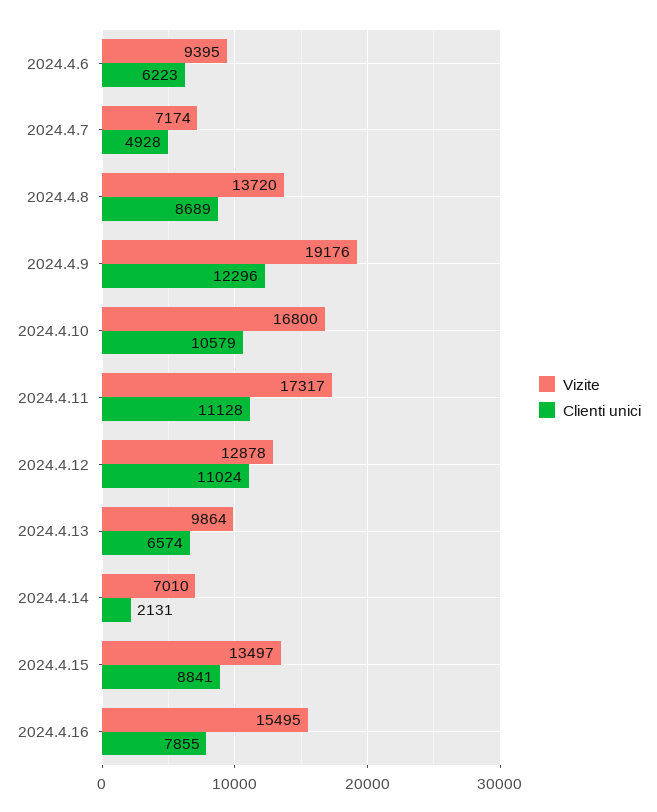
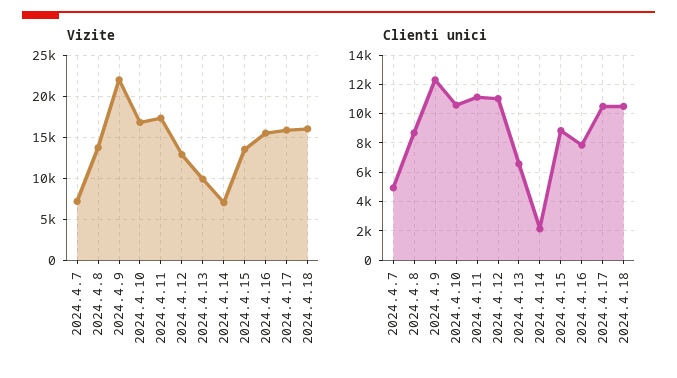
Vizite, 2024.4.6: 9395 -> none
Clienti unici, 2024.4.6: 6223 -> none
Vizite, 2024.4.9: 19176 -> 22000
Vizite, 2024.4.17: none -> 16000
Vizite, 2024.4.18: none -> 16000
Clienti unici, 2024.4.17: none -> 10500
Clienti unici, 2024.4.18: none -> 10500

